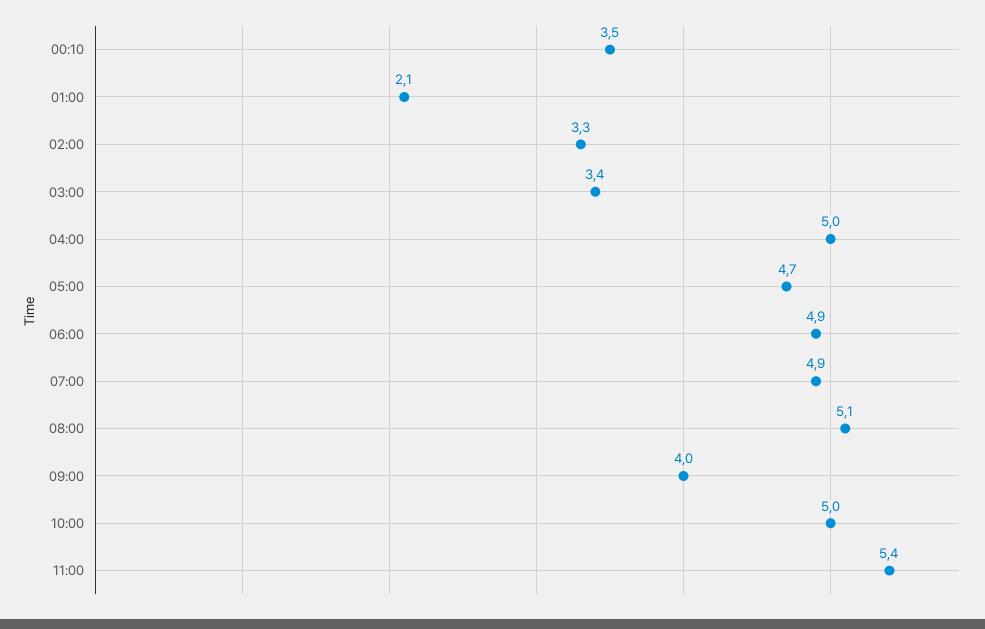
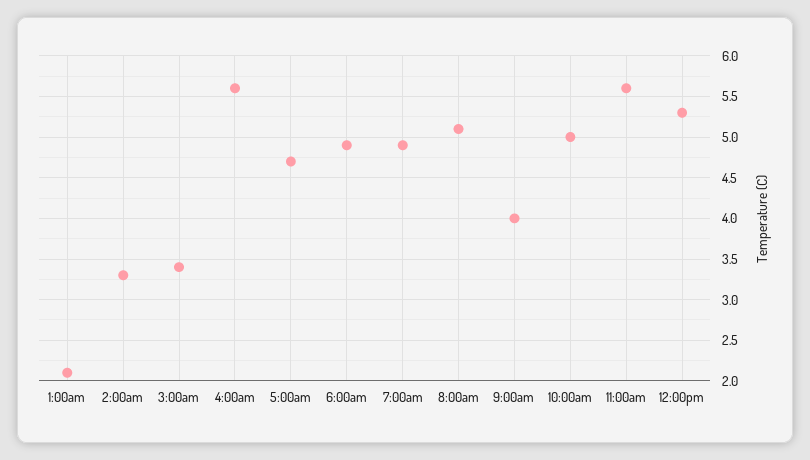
00:10: 3.5 -> none
04:00: 5 -> 5.6
11:00: 5.4 -> 5.6
12:00pm: none -> 5.3

